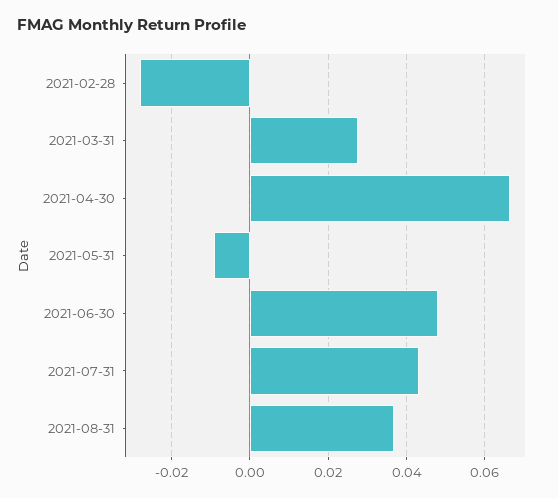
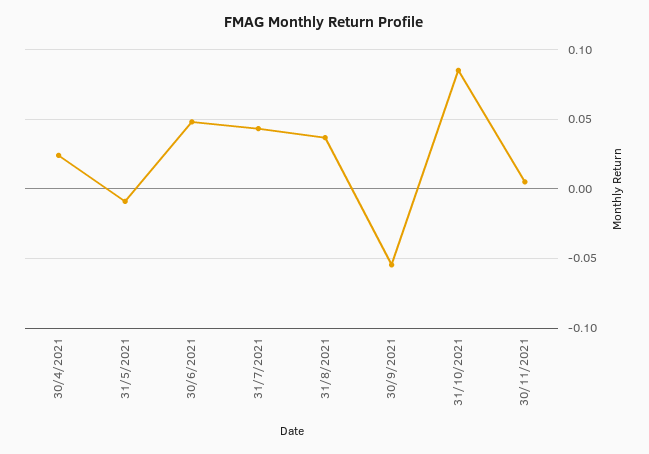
2021-02-28: -0.028 -> none
2021-03-31: 0.028 -> none
2021-04-30: 0.066 -> 0.025
30/9/2021: none -> -0.055
31/10/2021: none -> 0.085
30/11/2021: none -> 0.005

